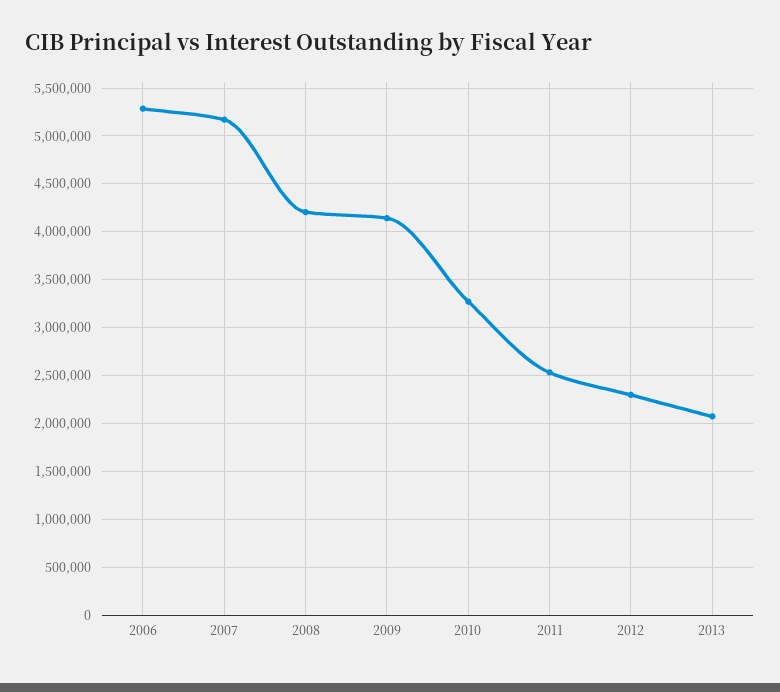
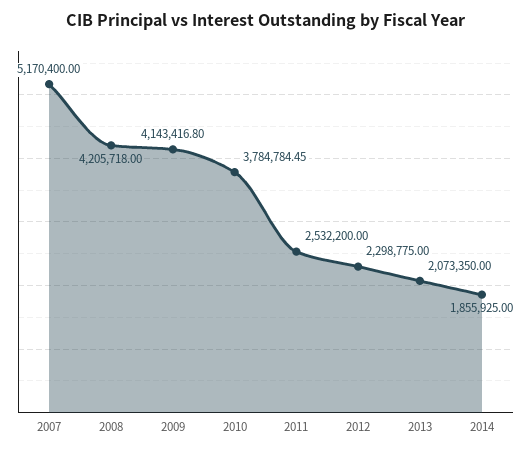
2006: 5300000 -> none
2010: 3300000 -> 3784784.45
2014: none -> 1855925

